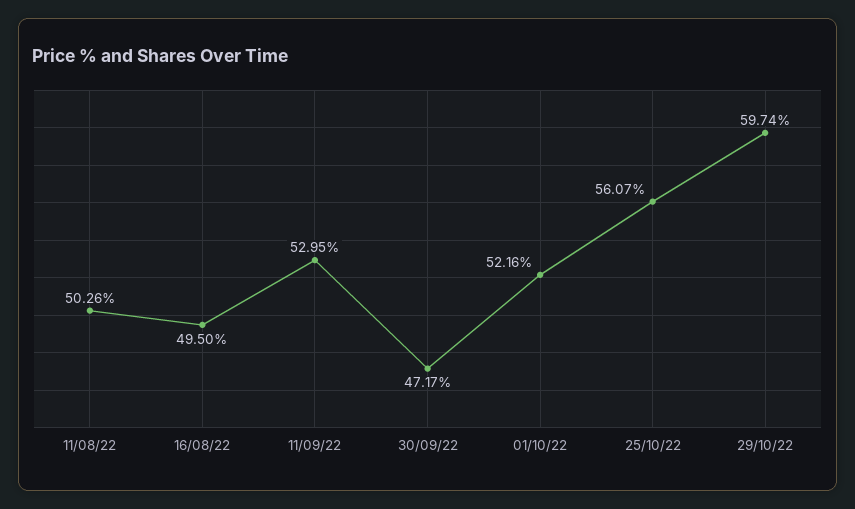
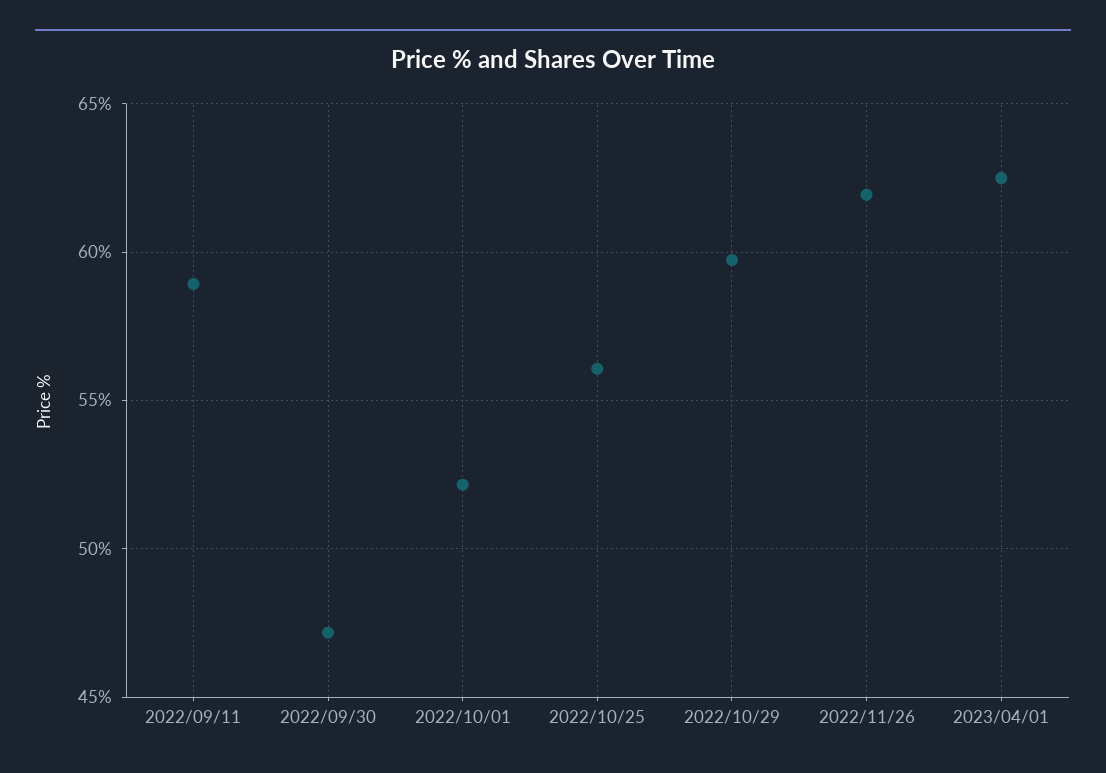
11/08/22: 50.26 -> none
16/08/22: 49.5 -> none
11/09/22: 52.95 -> 59
2022/11/26: none -> 62
2023/04/01: none -> 62.5

